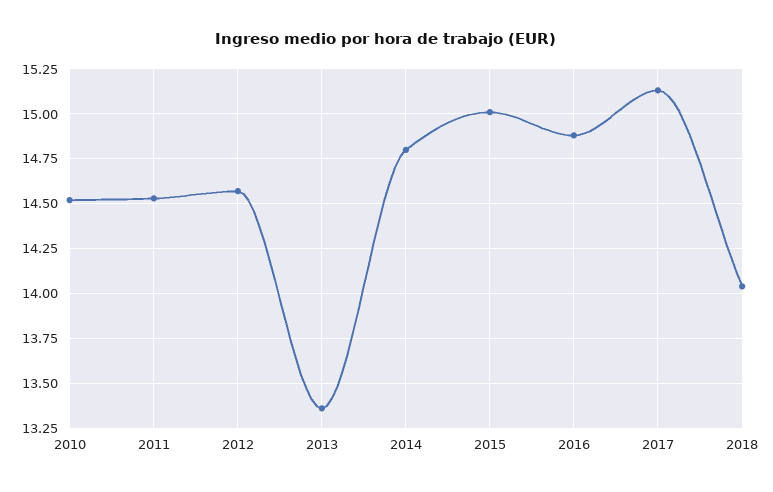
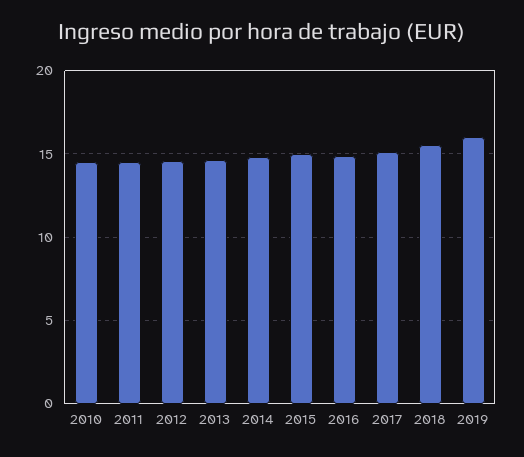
2013: 13.35 -> 14.5
2018: 14.05 -> 15.5
2019: none -> 16

